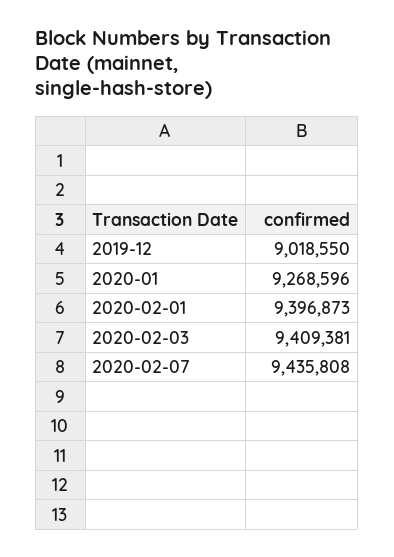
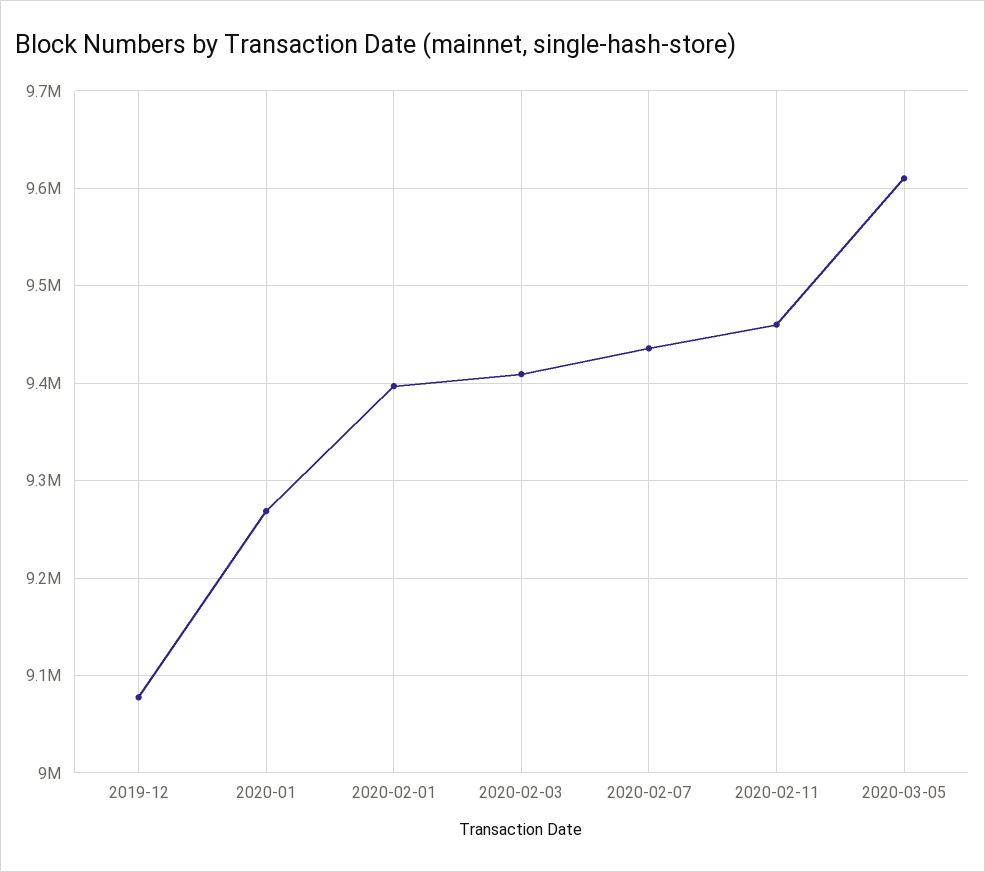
2019-12: 9018550 -> 9080000
2020-02-11: none -> 9460000
2020-03-05: none -> 9610000

